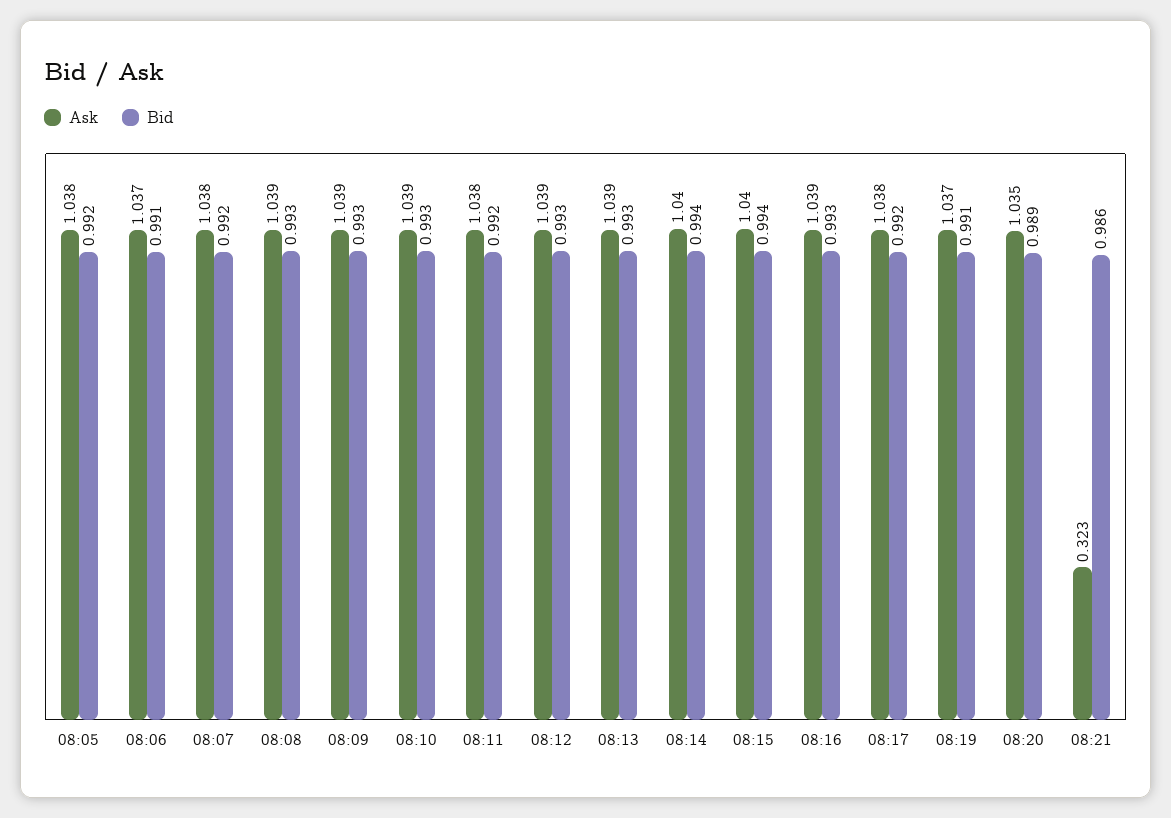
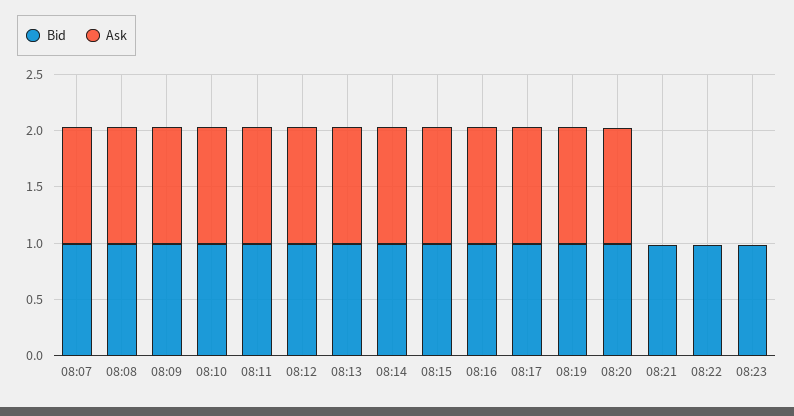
Ask, 08:05: 1.038 -> none
Bid, 08:05: 0.992 -> none
Ask, 08:06: 1.037 -> none
Bid, 08:06: 0.991 -> none
Ask, 08:21: 0.323 -> 0
Bid, 08:22: none -> 1
Ask, 08:22: none -> 0
Bid, 08:23: none -> 1
Ask, 08:23: none -> 0

